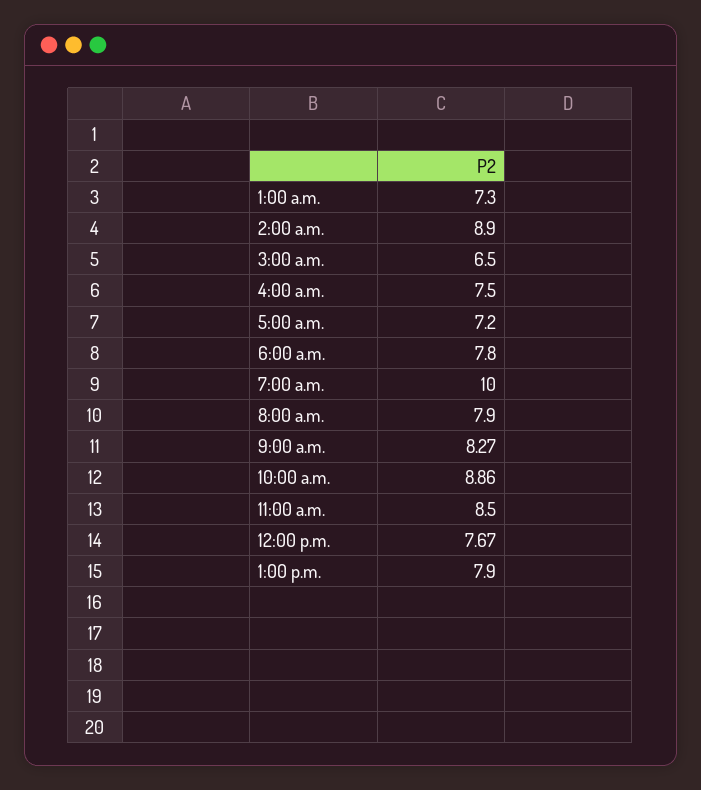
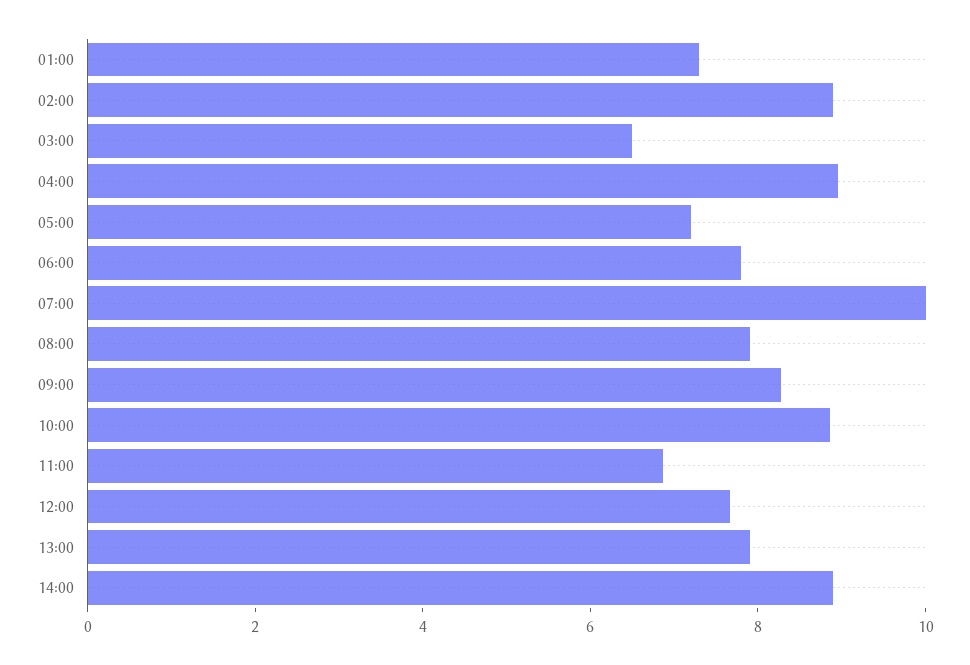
4:00 a.m.: 7.5 -> 9
11:00 a.m.: 8.5 -> 7
14:00: none -> 9

